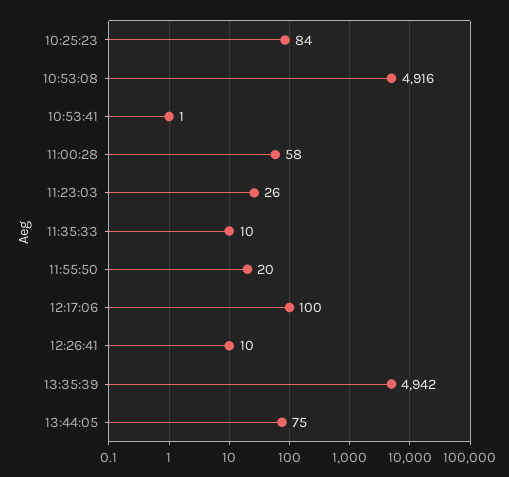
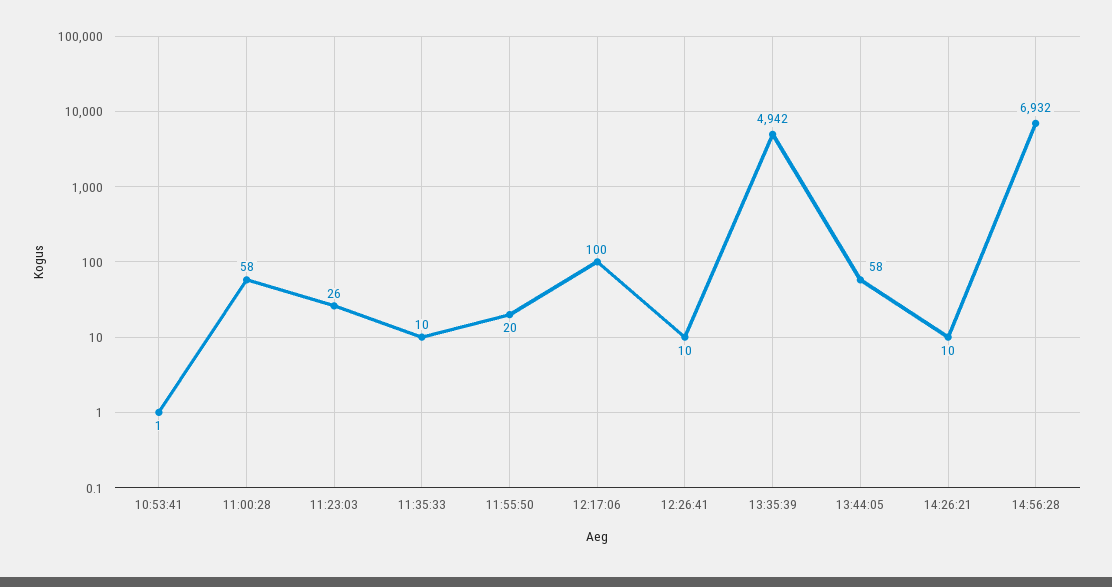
10:25:23: 84 -> none
10:53:08: 4916 -> none
13:44:05: 75 -> 58
14:26:21: none -> 10
14:56:28: none -> 6932

